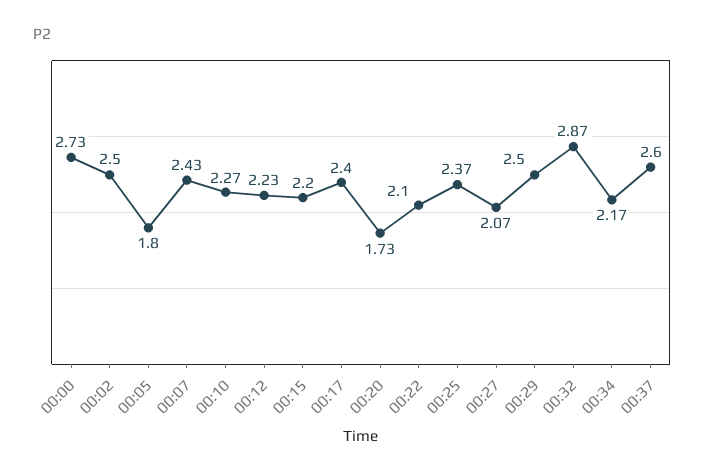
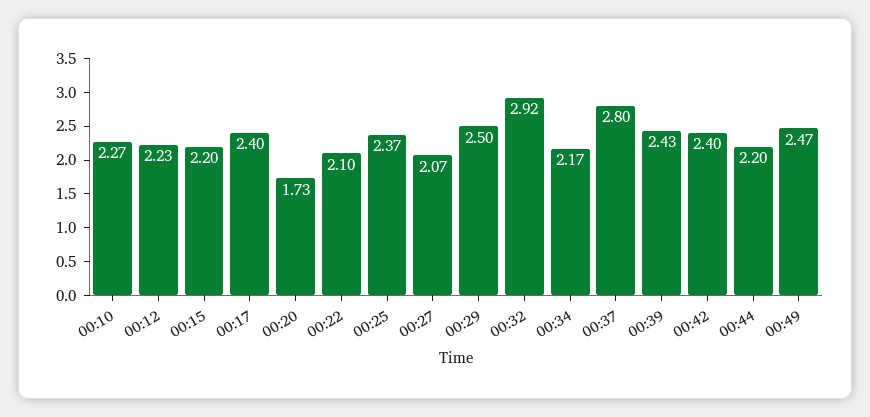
00:00: 2.73 -> none
00:02: 2.5 -> none
00:05: 1.8 -> none
00:07: 2.43 -> none
00:32: 2.87 -> 2.92
00:37: 2.6 -> 2.8
00:39: none -> 2.43
00:42: none -> 2.4
00:44: none -> 2.2
00:49: none -> 2.47

